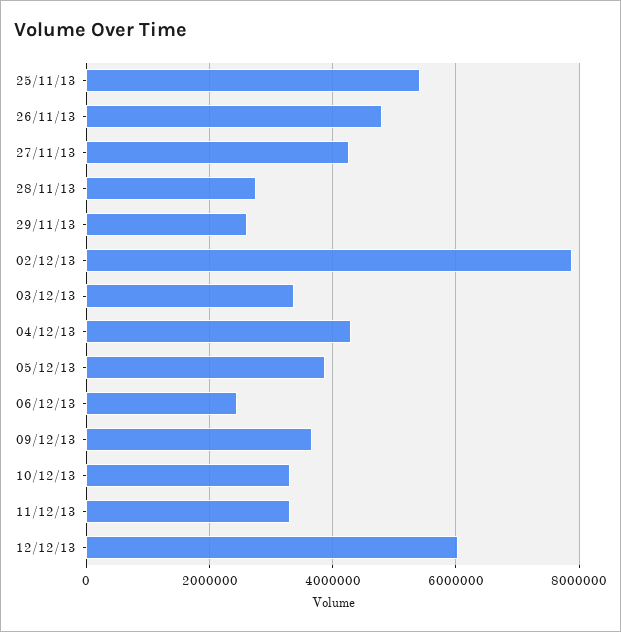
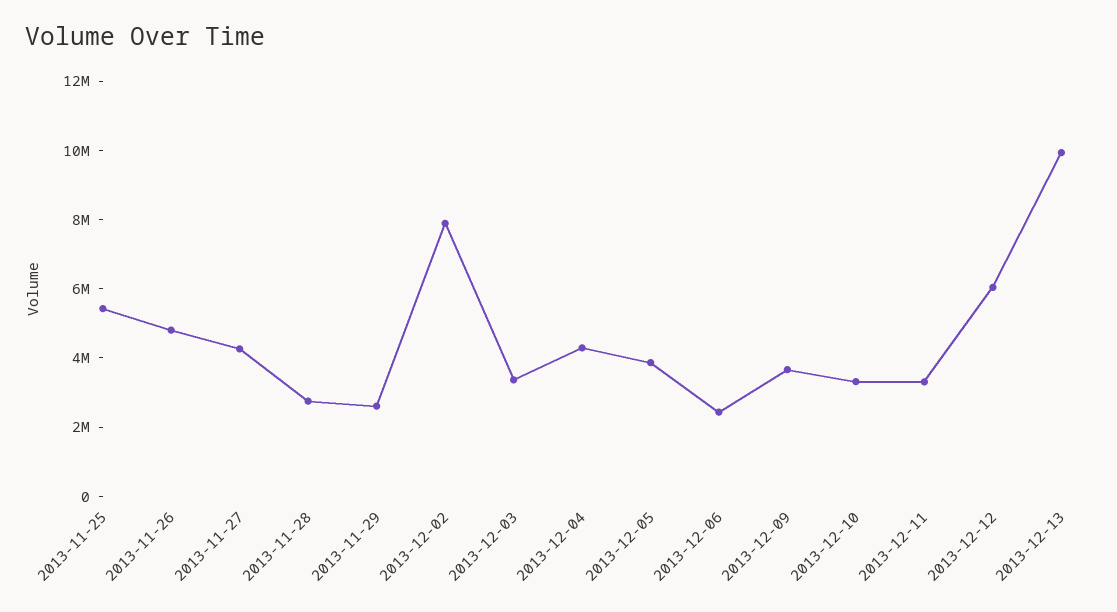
2013-12-13: none -> 10000000

